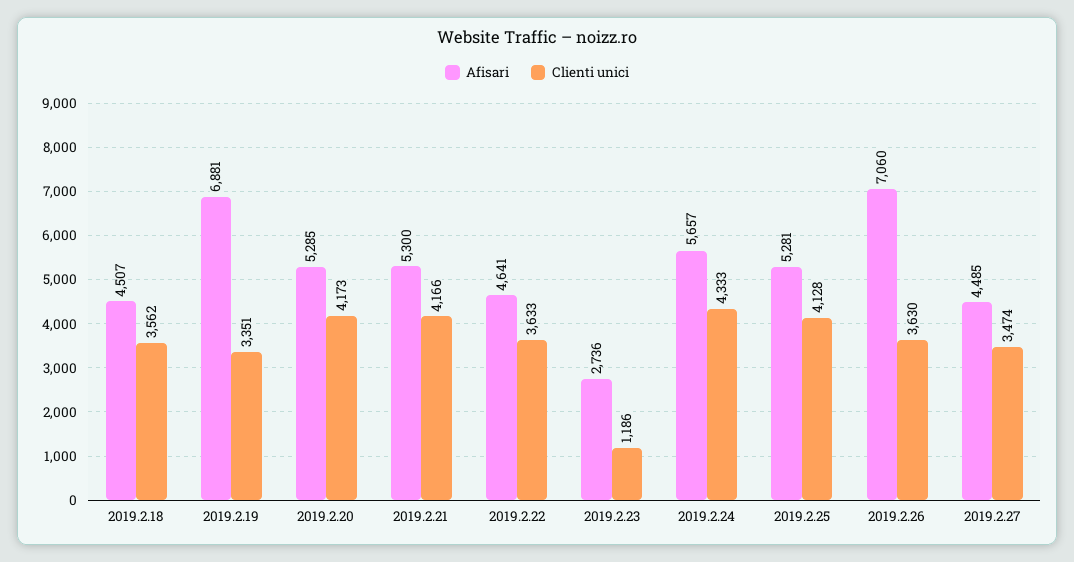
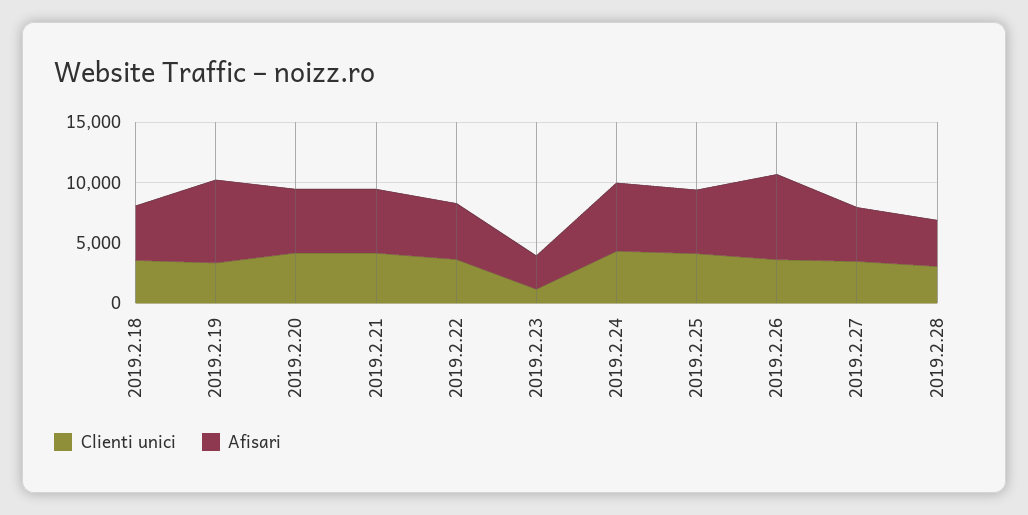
Clienti unici, 2019.2.28: none -> 3000
Afisari, 2019.2.28: none -> 4000

